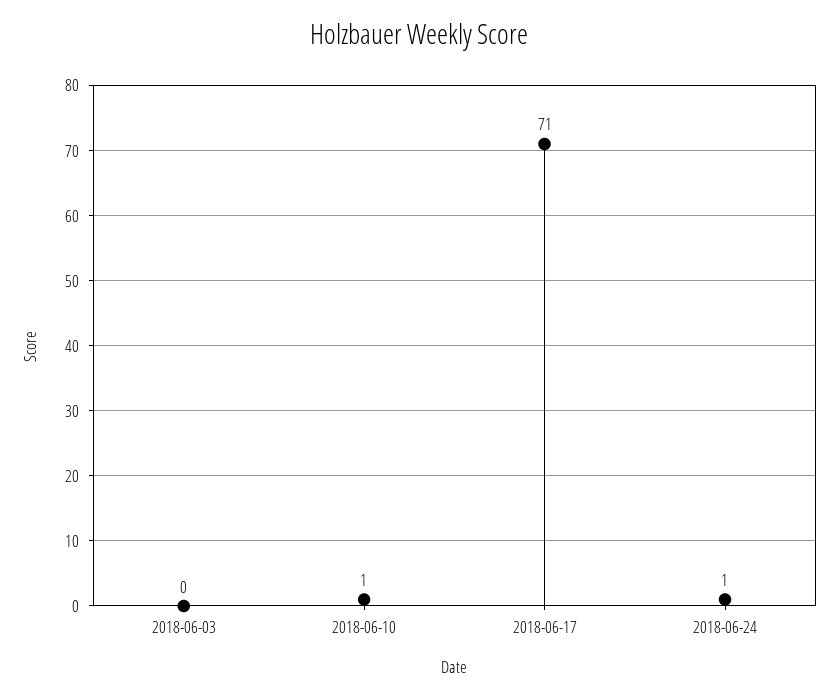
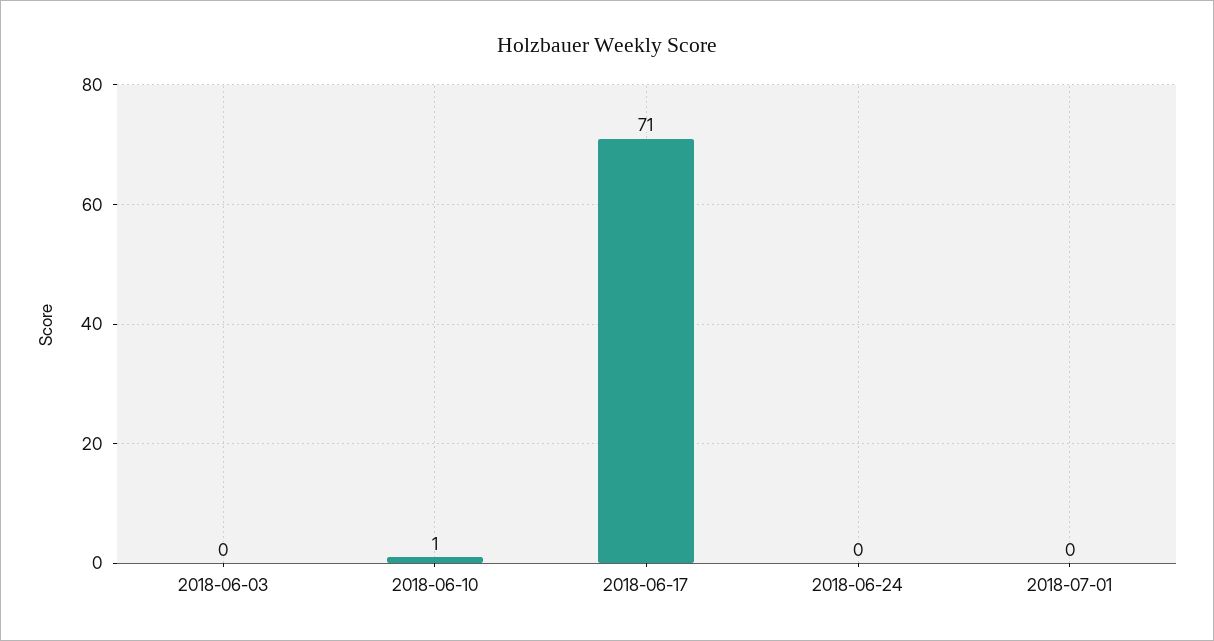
2018-06-24: 1 -> 0
2018-07-01: none -> 0

